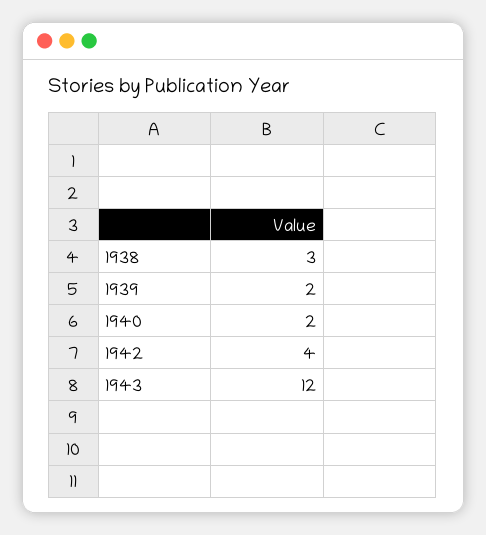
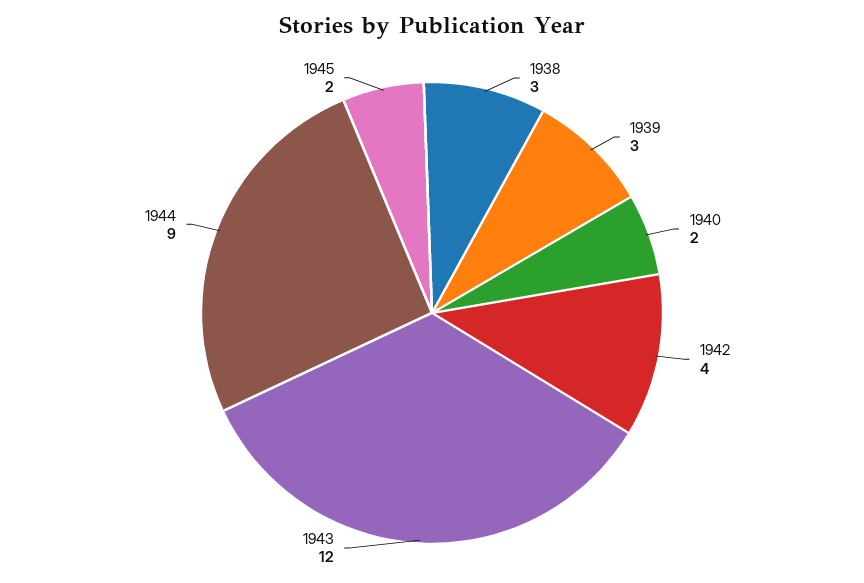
1939: 2 -> 3
1944: none -> 9
1945: none -> 2

